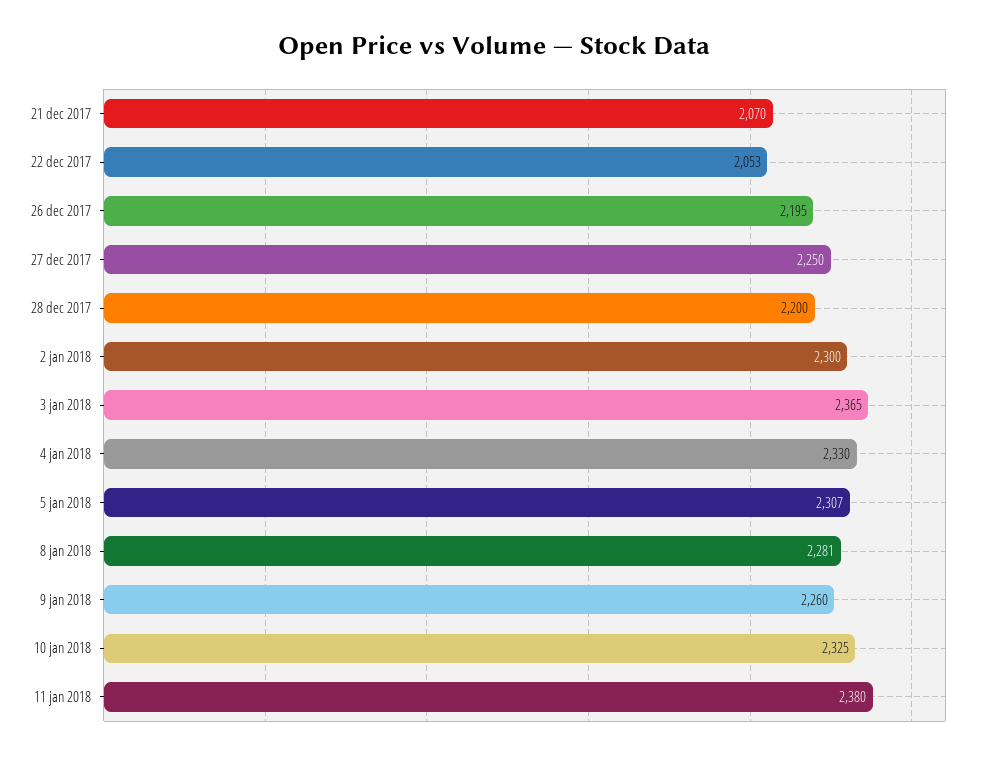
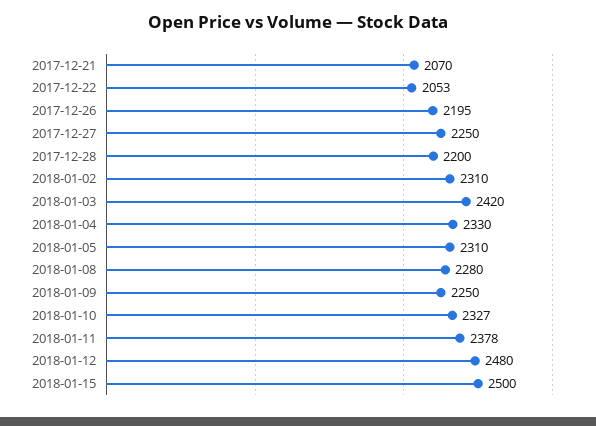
2 jan 2018: 2300 -> 2310
3 jan 2018: 2365 -> 2420
5 jan 2018: 2307 -> 2310
8 jan 2018: 2281 -> 2280
9 jan 2018: 2260 -> 2250
10 jan 2018: 2325 -> 2327
11 jan 2018: 2380 -> 2378
2018-01-12: none -> 2480
2018-01-15: none -> 2500

